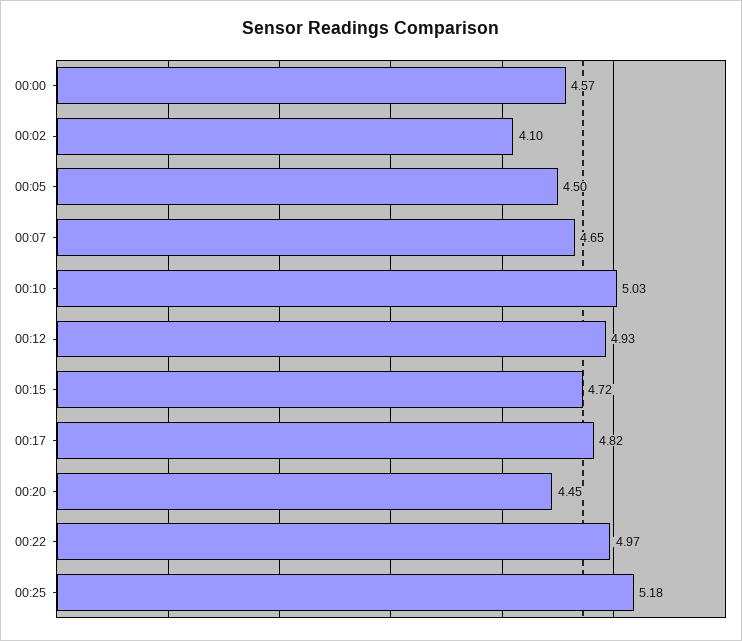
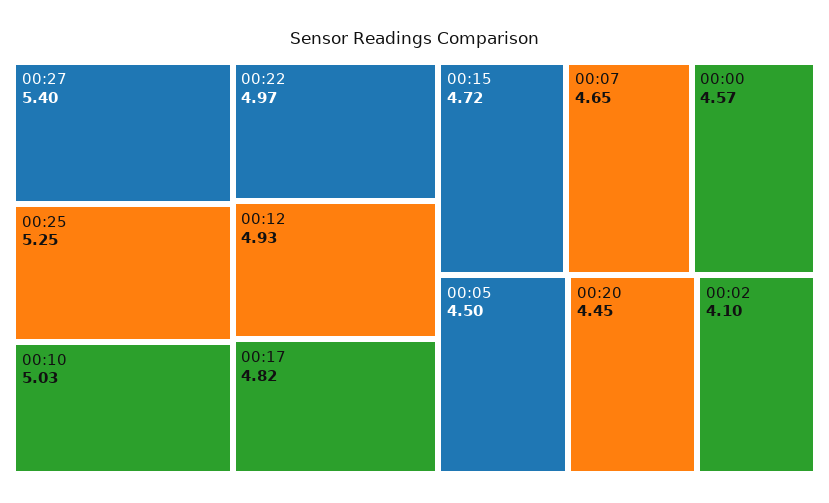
00:25: 5.18 -> 5.25
00:27: none -> 5.4

